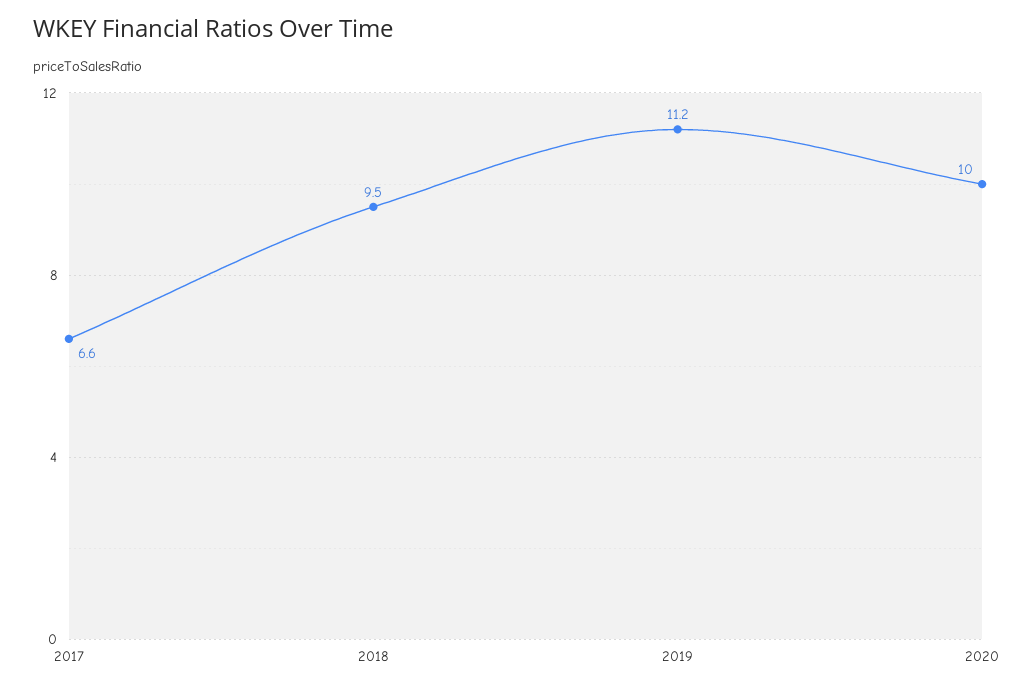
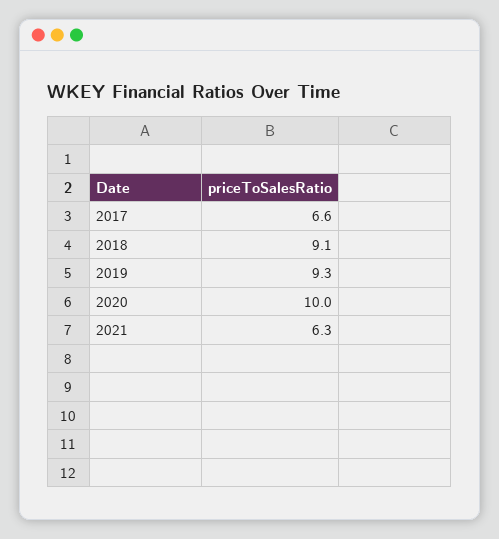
2018: 9.5 -> 9.1
2019: 11.2 -> 9.3
2021: none -> 6.3

